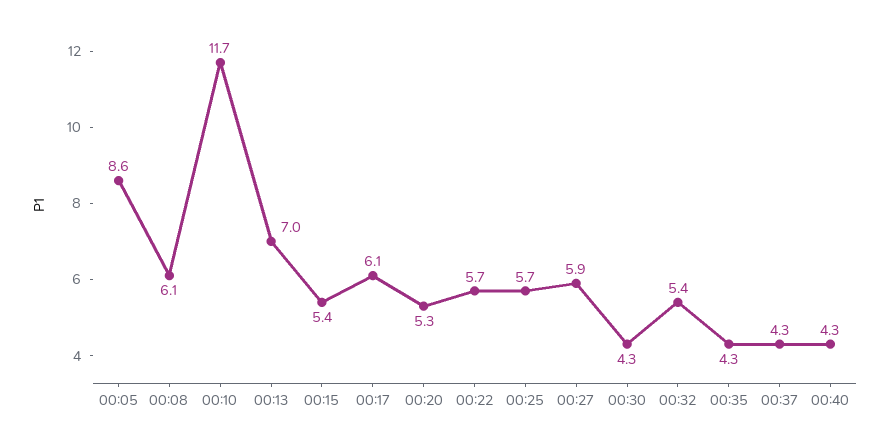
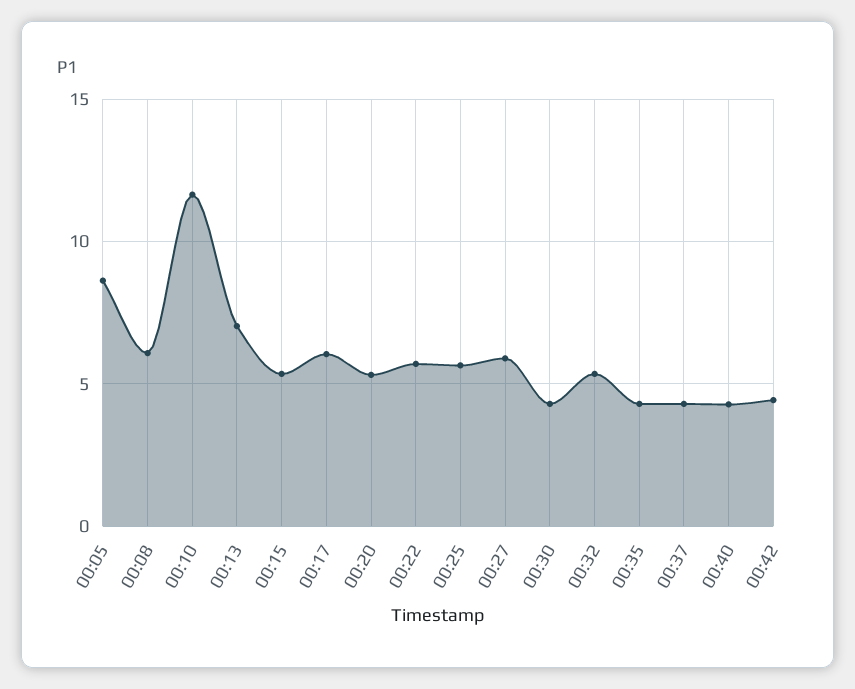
00:42: none -> 4.5

